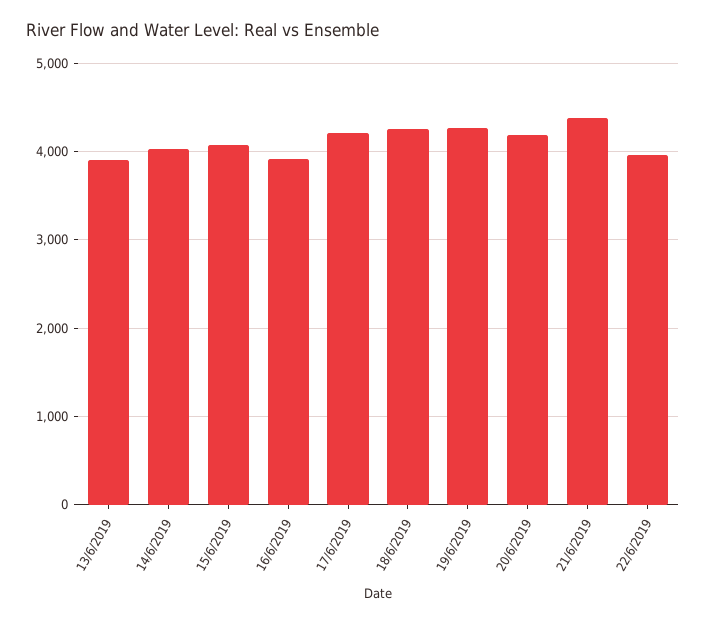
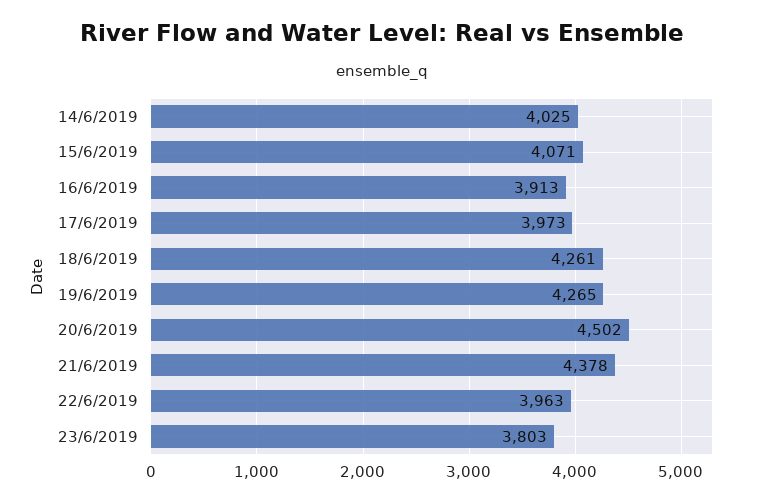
13/6/2019: 3900 -> none
17/6/2019: 4200 -> 3973
20/6/2019: 4200 -> 4502
23/6/2019: none -> 3803

